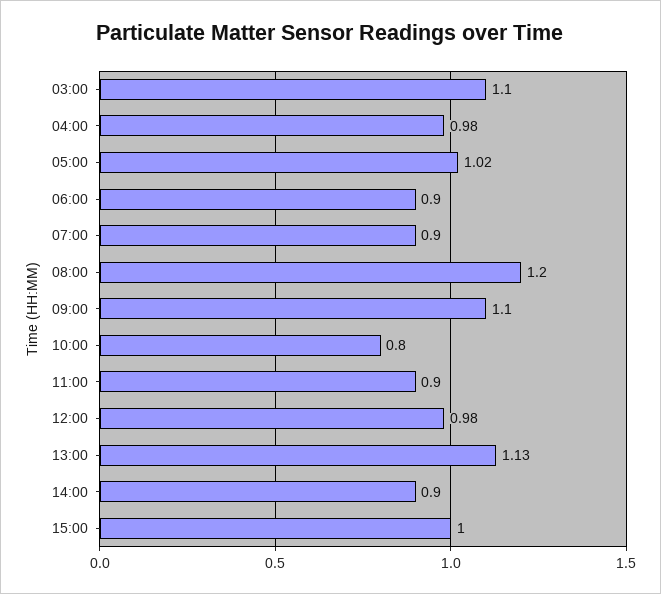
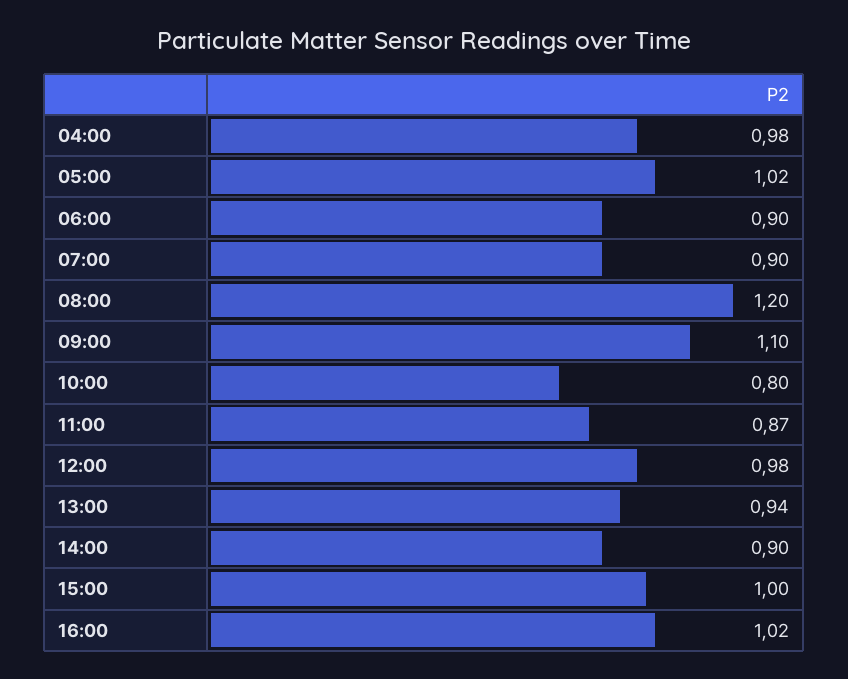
03:00: 1.1 -> none
11:00: 0.9 -> 0.87
13:00: 1.13 -> 0.94
16:00: none -> 1.02

